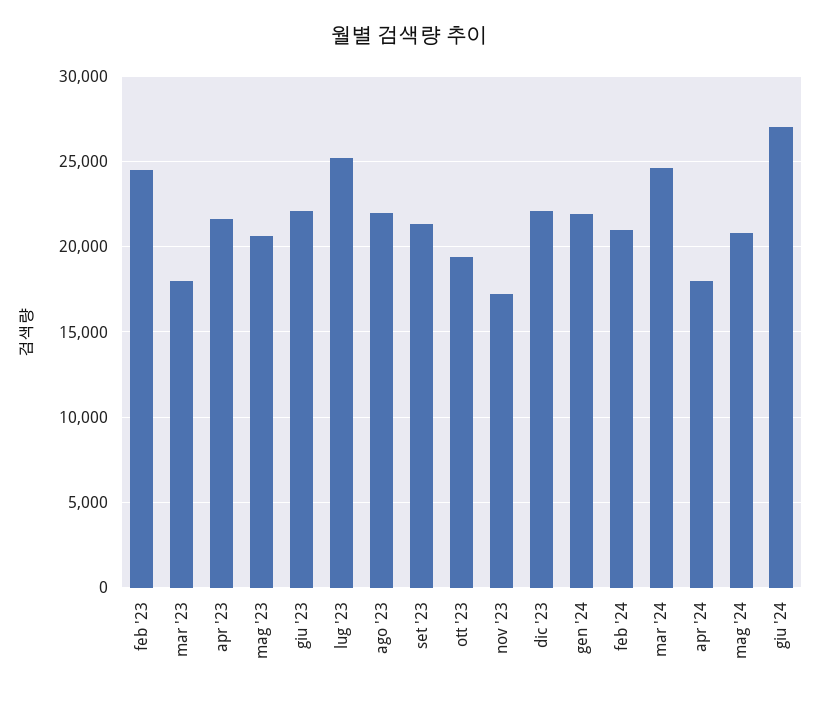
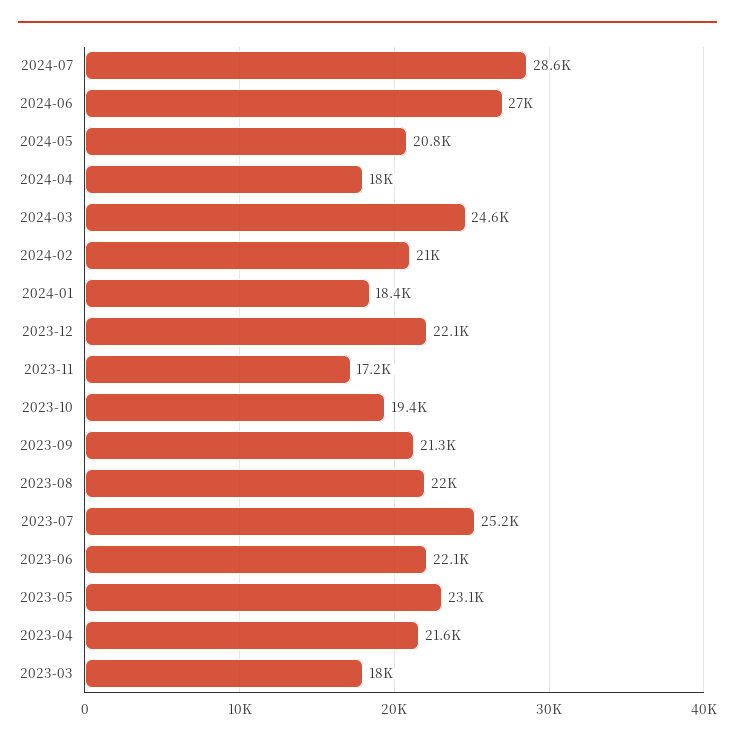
feb '23: 24500 -> none
mag '23: 20500 -> 23100
gen '24: 22000 -> 18400
2024-07: none -> 28600

